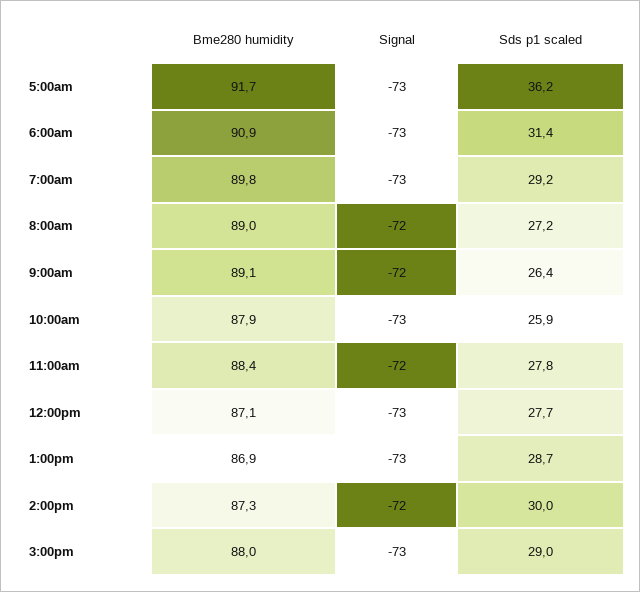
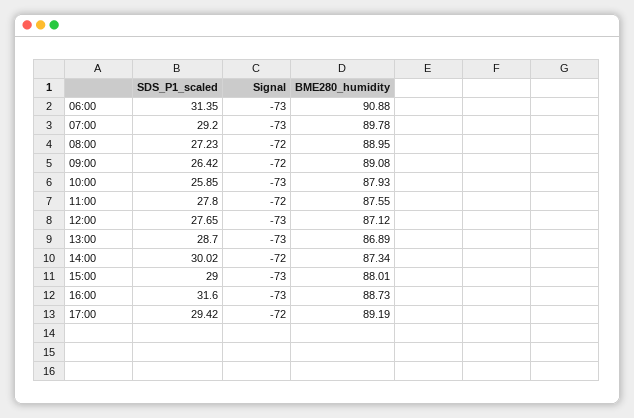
Bme280 humidity, 5:00am: 91.7 -> none
Signal, 5:00am: -73 -> none
Sds p1 scaled, 5:00am: 36.2 -> none
Bme280 humidity, 11:00am: 88.4 -> 87.55
Sds p1 scaled, 16:00: none -> 31.6
Signal, 16:00: none -> -73
Bme280 humidity, 16:00: none -> 88.73
Sds p1 scaled, 17:00: none -> 29.42
Signal, 17:00: none -> -72
Bme280 humidity, 17:00: none -> 89.19

